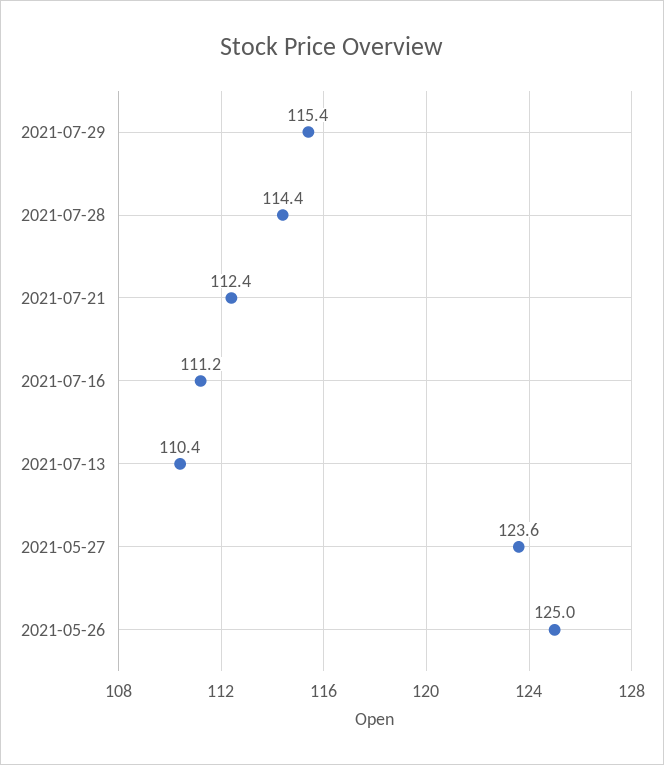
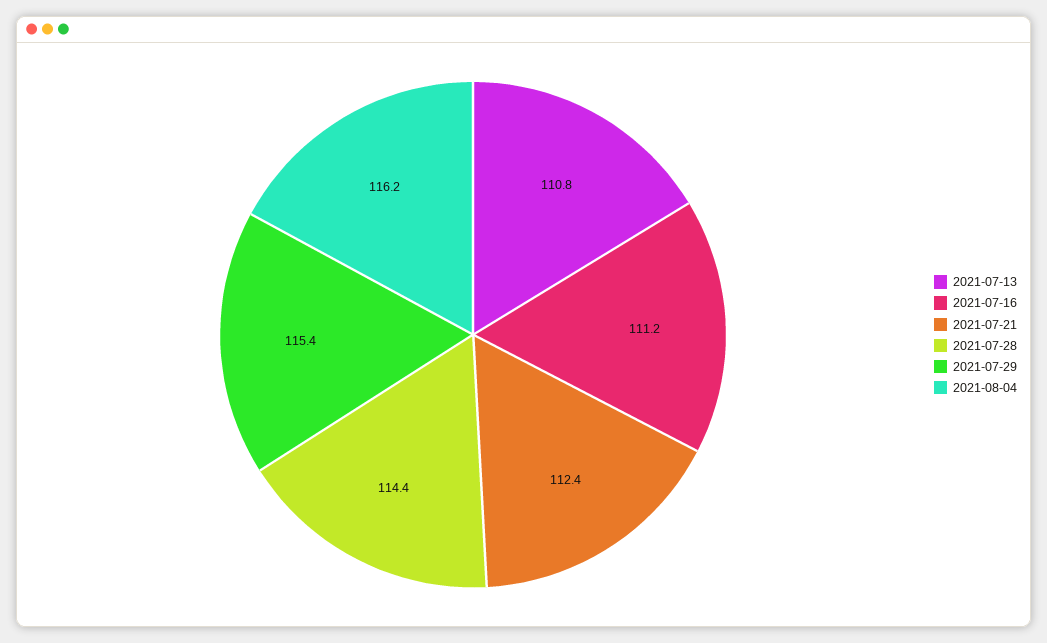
2021-07-13: 110.4 -> 110.8
2021-05-27: 123.6 -> none
2021-05-26: 125 -> none
2021-08-04: none -> 116.2

